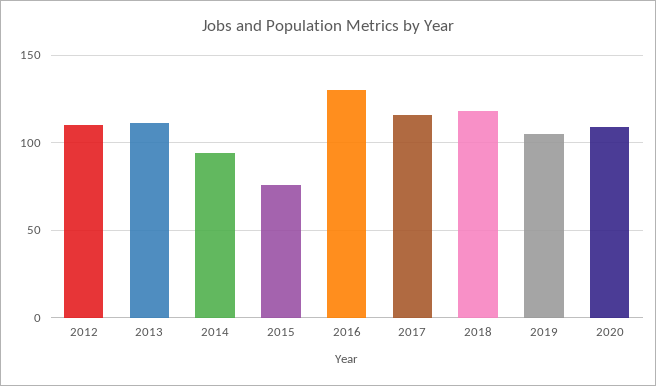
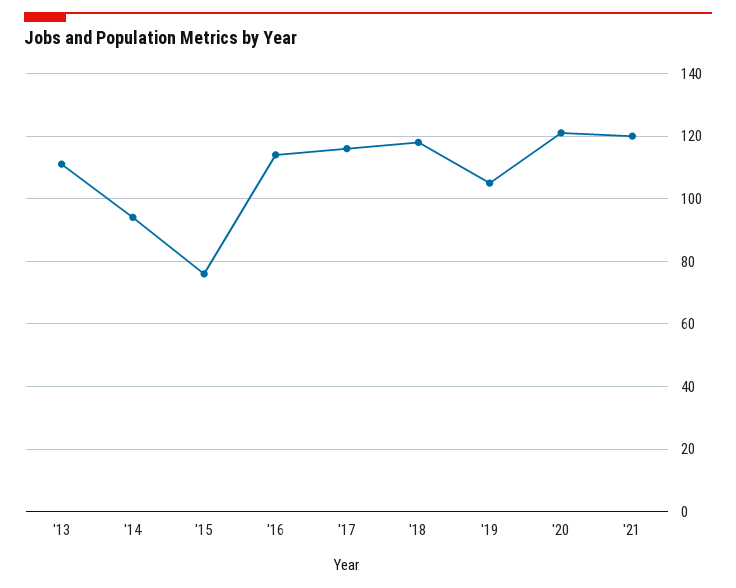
2012: 110 -> none
2016: 130 -> 115
2020: 110 -> 120
'21: none -> 120

